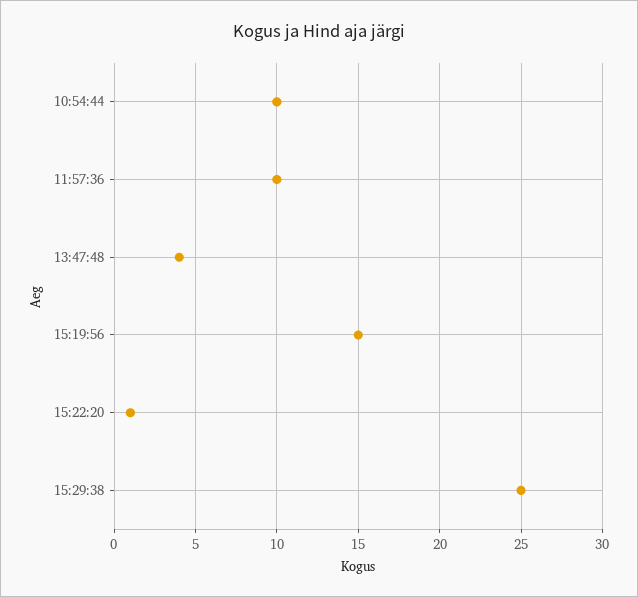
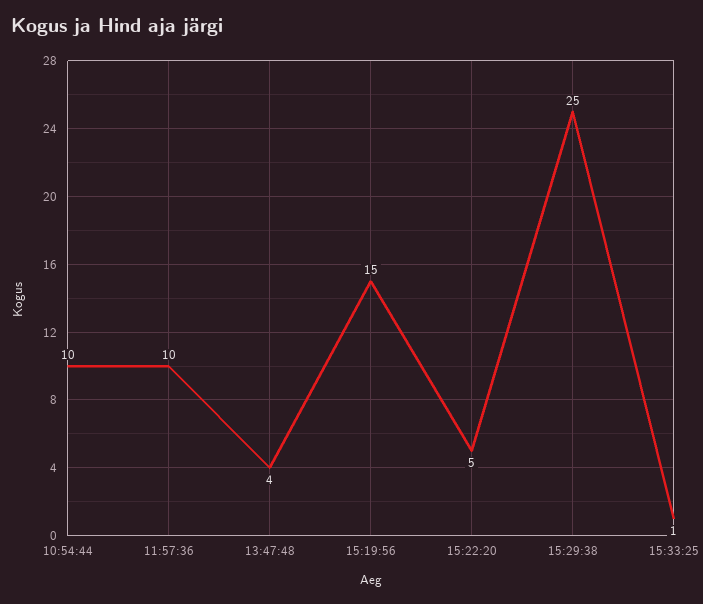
15:22:20: 1 -> 5
15:33:25: none -> 1

